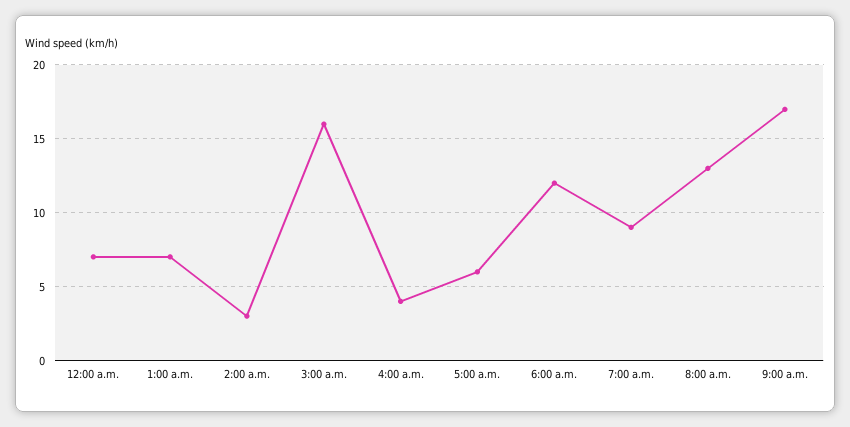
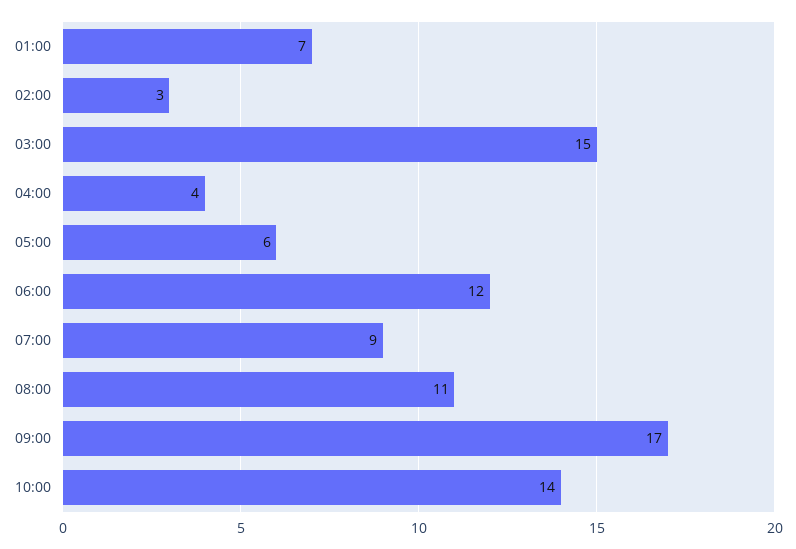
12:00 a.m.: 7 -> none
3:00 a.m.: 16 -> 15
8:00 a.m.: 13 -> 11
10:00: none -> 14

